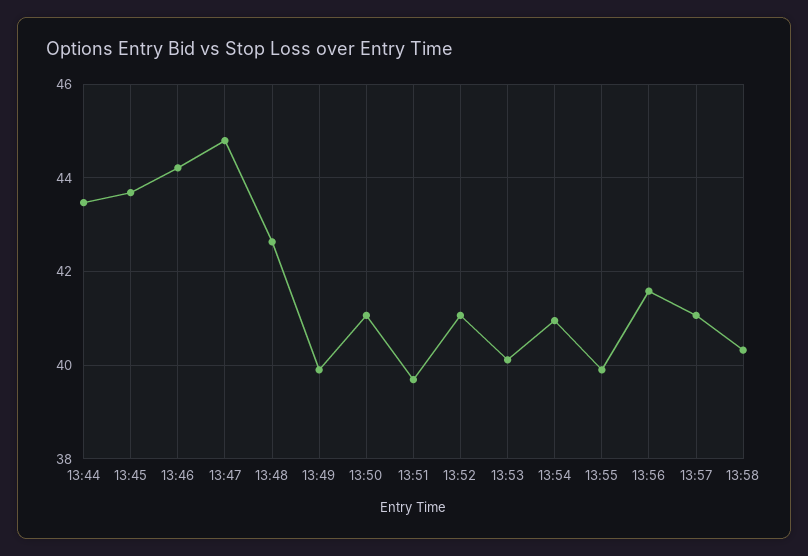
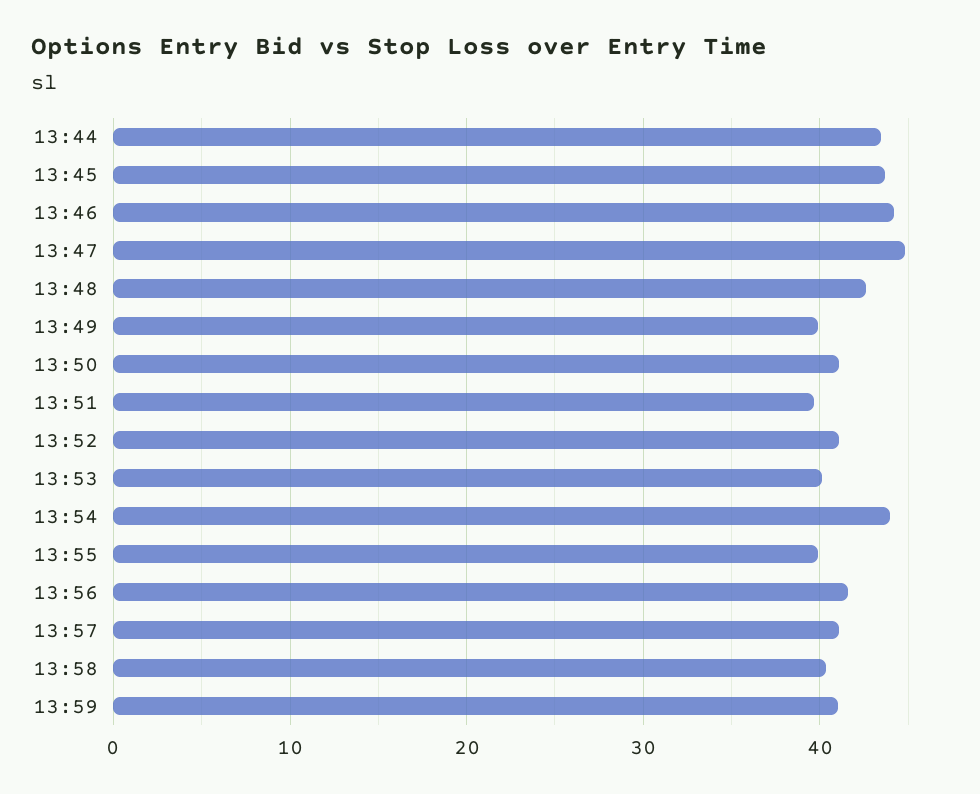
13:54: 41 -> 44
13:59: none -> 41

